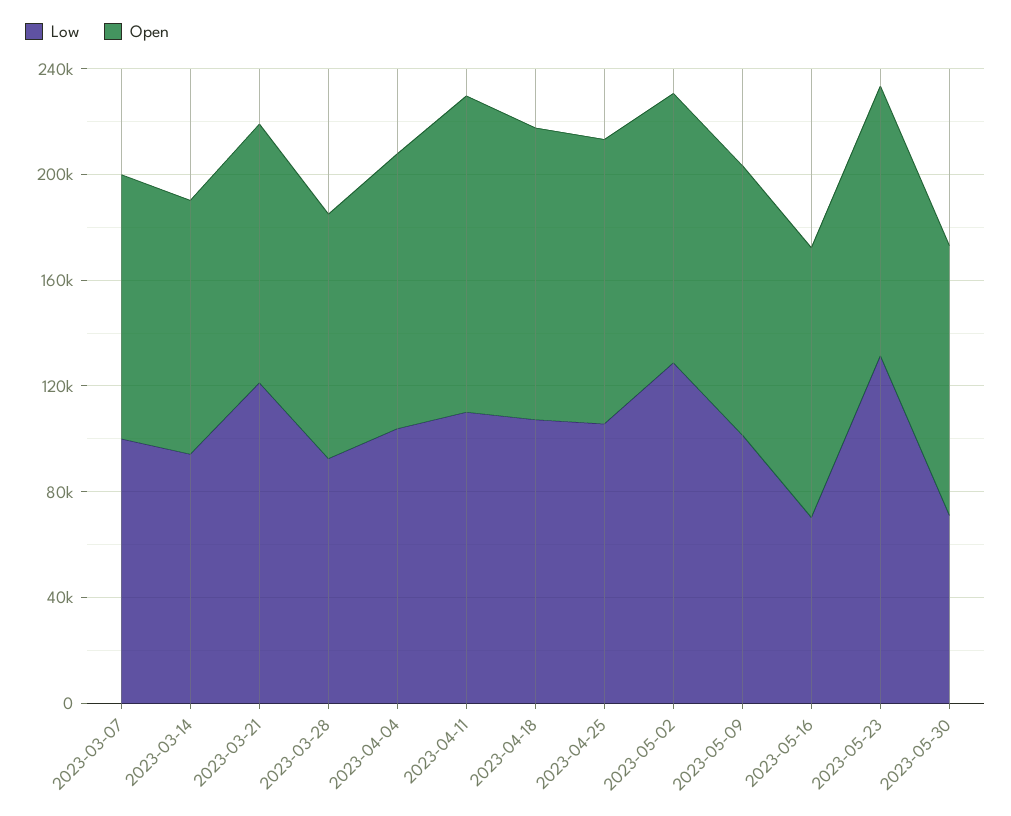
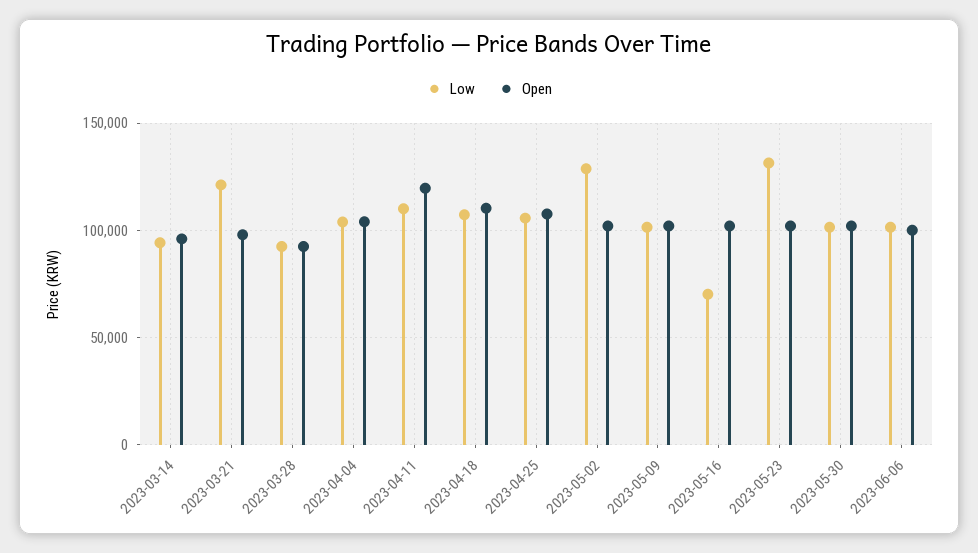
Low, 2023-03-07: 100000 -> none
Open, 2023-03-07: 100000 -> none
Low, 2023-05-30: 70000 -> 100000
Low, 2023-06-06: none -> 100000
Open, 2023-06-06: none -> 100000

